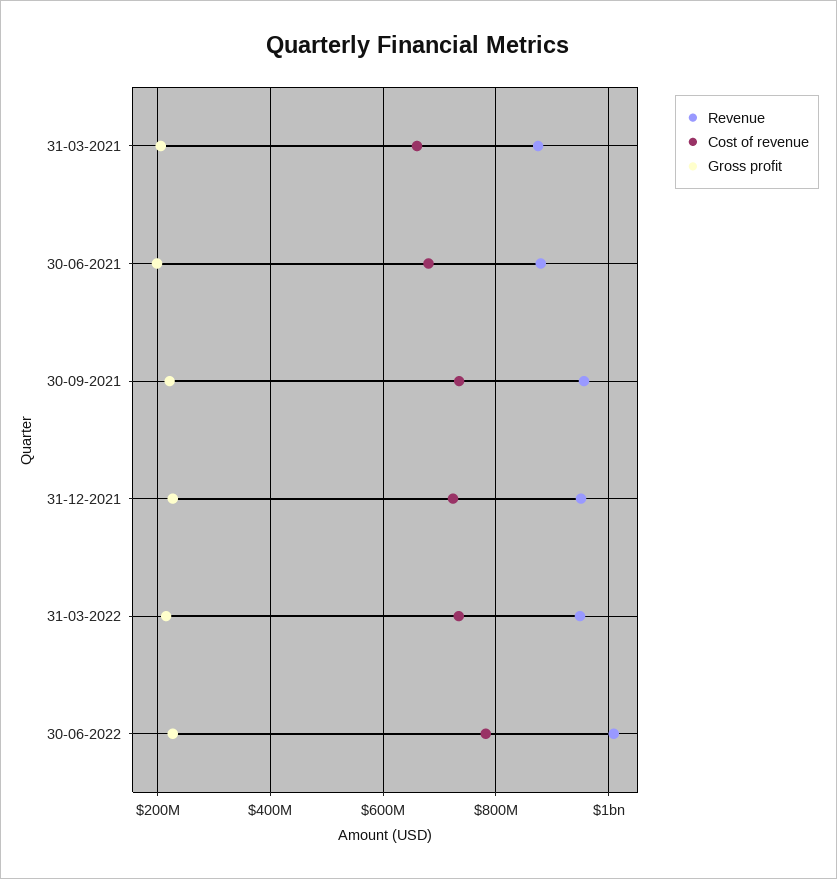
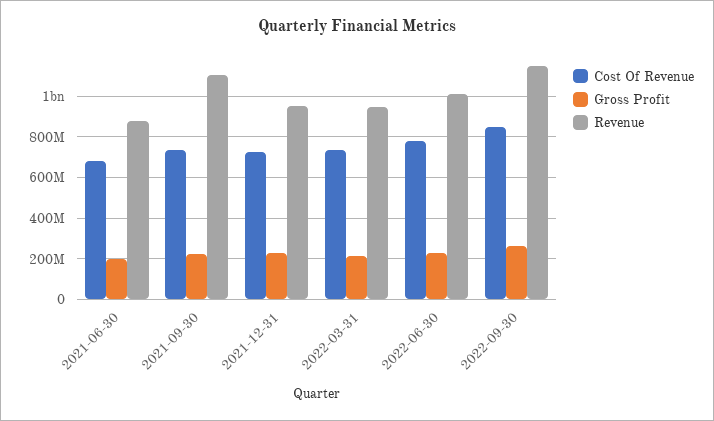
Revenue, 31-03-2021: 880000000 -> none
Cost of revenue, 31-03-2021: 660000000 -> none
Gross profit, 31-03-2021: 200000000 -> none
Revenue, 30-09-2021: 960000000 -> 1100000000
Cost of revenue, 2022-09-30: none -> 850000000
Gross profit, 2022-09-30: none -> 250000000
Revenue, 2022-09-30: none -> 1150000000

